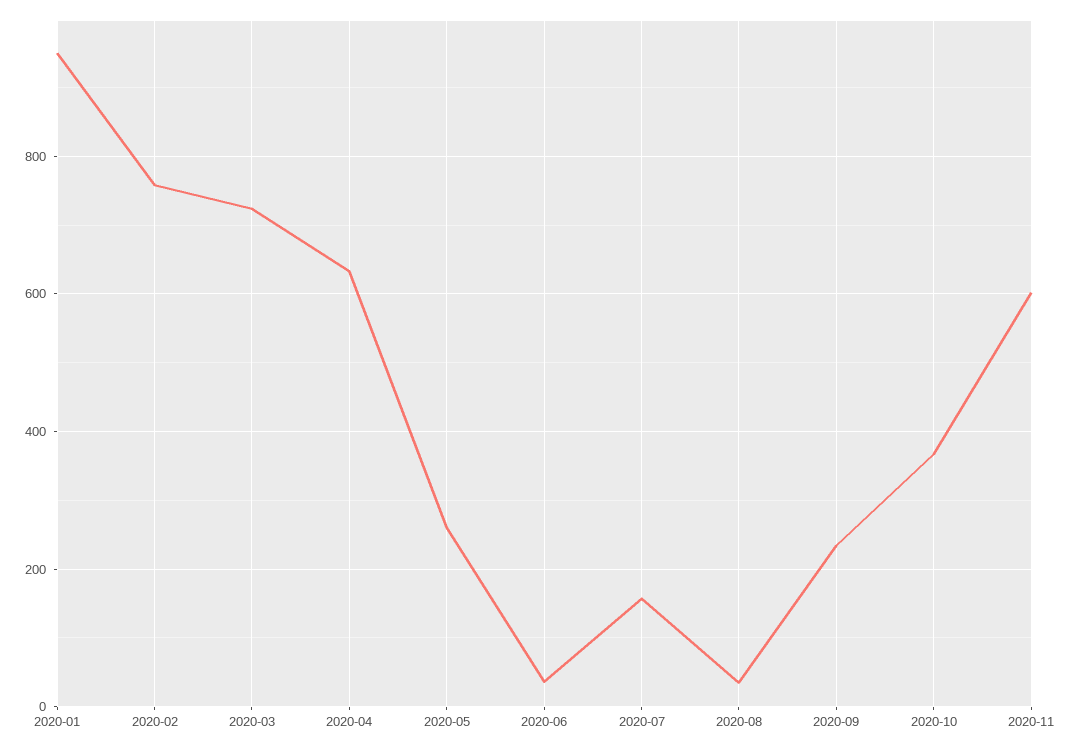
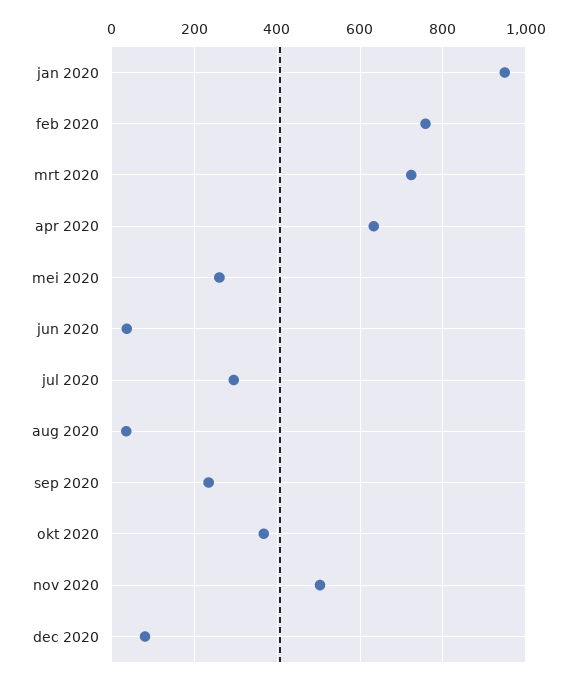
2020-07: 160 -> 300
2020-11: 600 -> 500
dec 2020: none -> 80

